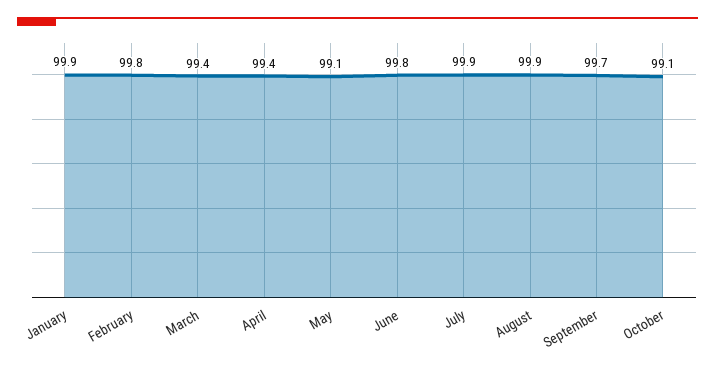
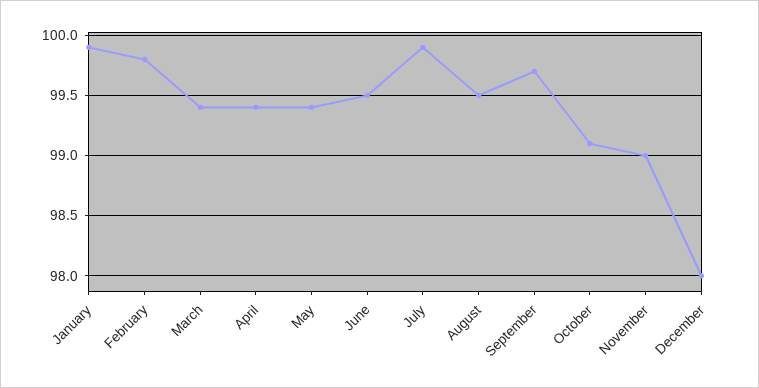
May: 99.1 -> 99.4
June: 99.8 -> 99.5
August: 99.9 -> 99.5
November: none -> 99
December: none -> 98

